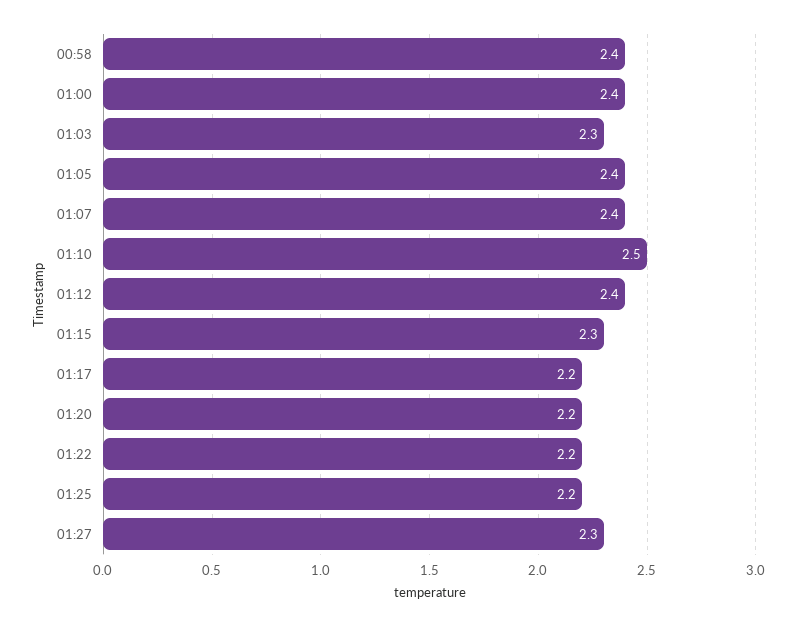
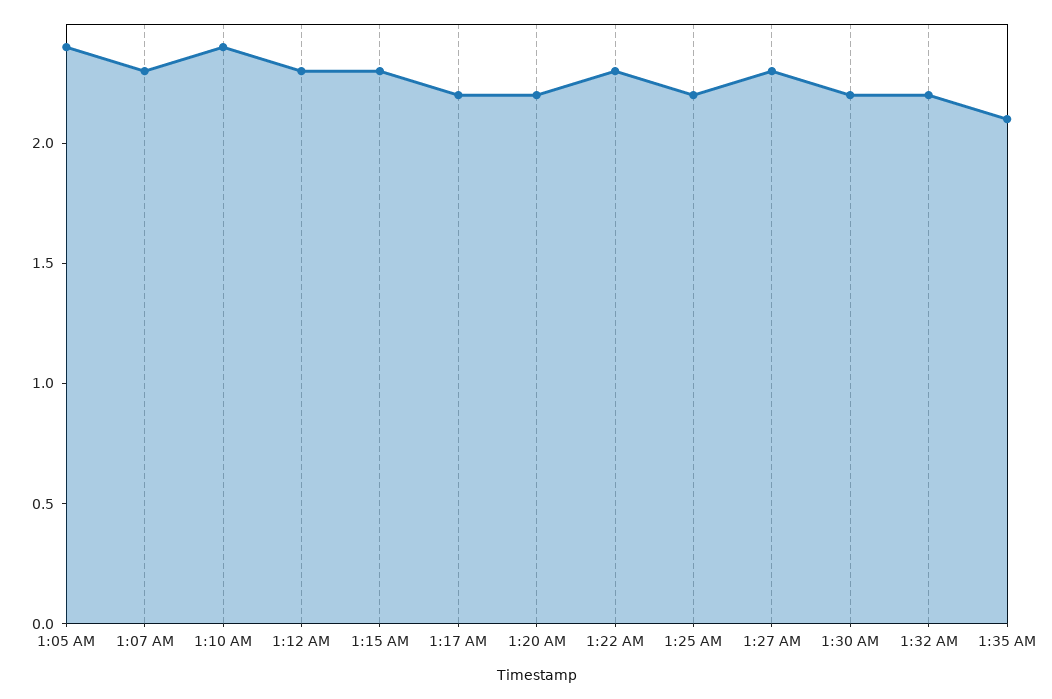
00:58: 2.4 -> none
01:00: 2.4 -> none
01:03: 2.3 -> none
01:07: 2.4 -> 2.3
01:10: 2.5 -> 2.4
01:12: 2.4 -> 2.3
01:22: 2.2 -> 2.3
1:30 AM: none -> 2.2
1:32 AM: none -> 2.2
1:35 AM: none -> 2.1

